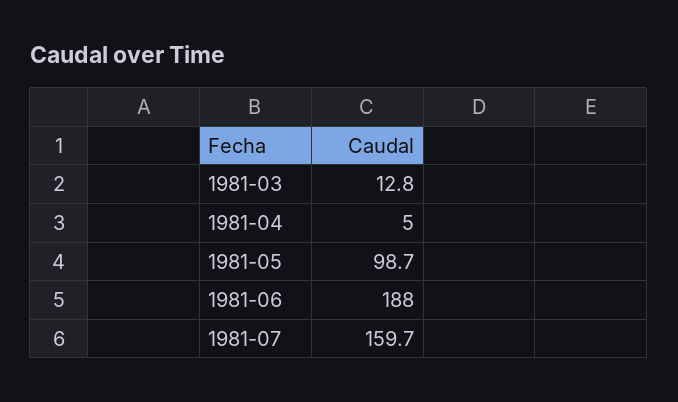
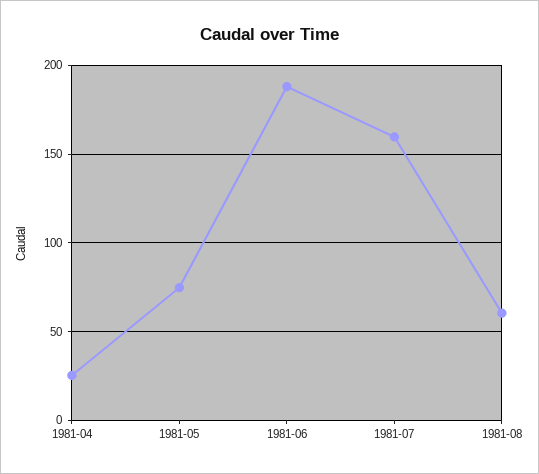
1981-03: 12.8 -> none
1981-04: 5 -> 25
1981-05: 98.7 -> 75
1981-08: none -> 60

